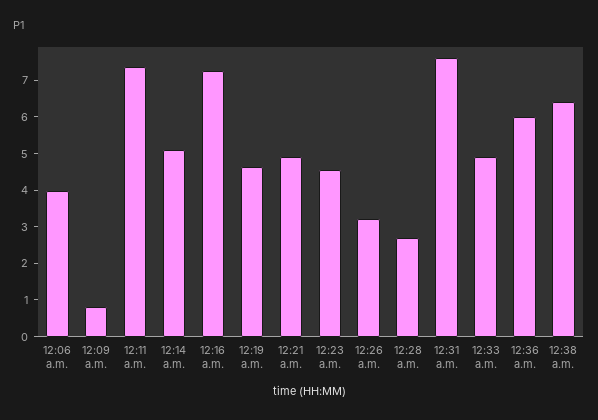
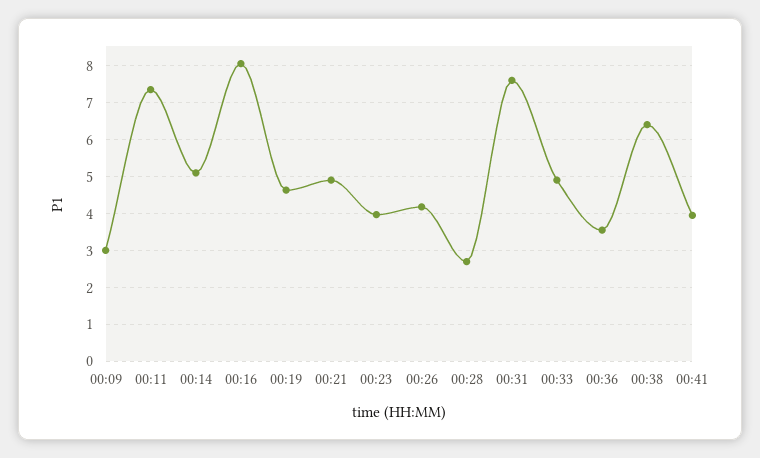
12:06 a.m.: 4 -> none
12:09 a.m.: 0.75 -> 3
12:16 a.m.: 7.25 -> 8
12:23 a.m.: 4.5 -> 4
12:26 a.m.: 3.25 -> 4.2
12:36 a.m.: 6 -> 3.6
00:41: none -> 4

